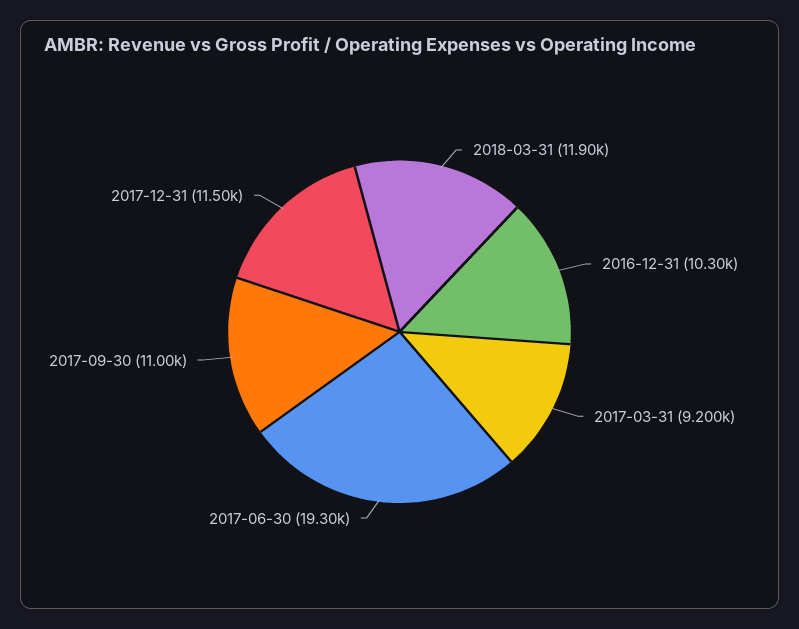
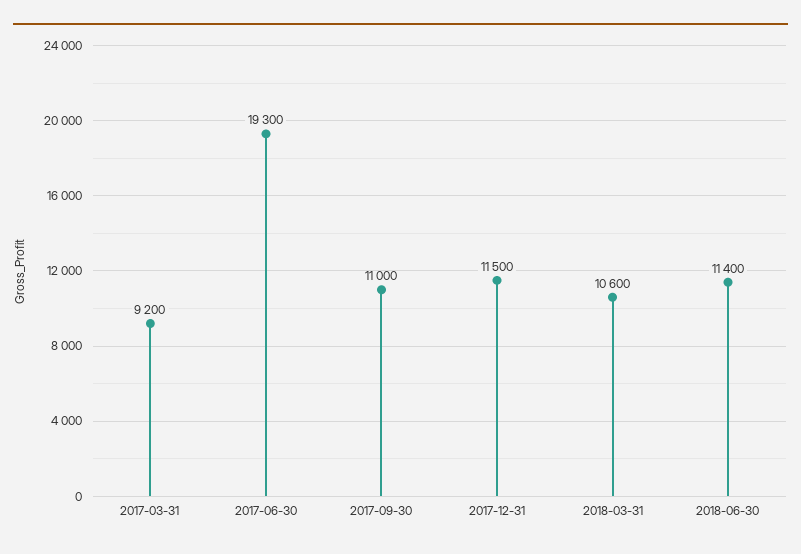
2018-03-31: 11900 -> 10600
2016-12-31: 10300 -> none
2018-06-30: none -> 11400

